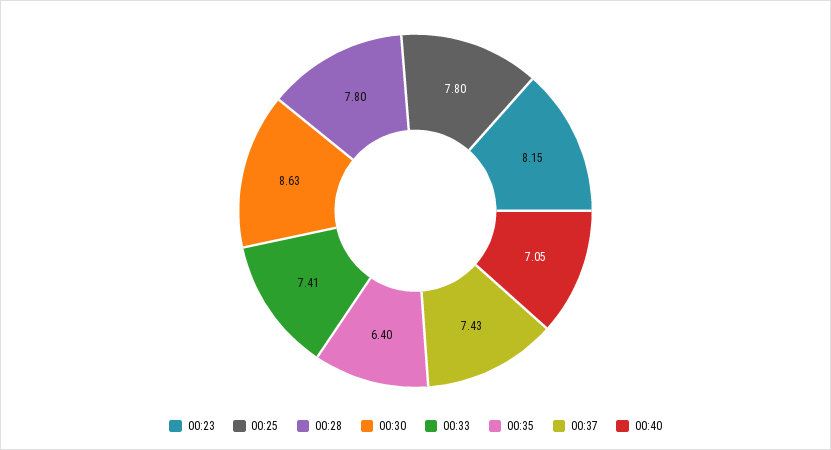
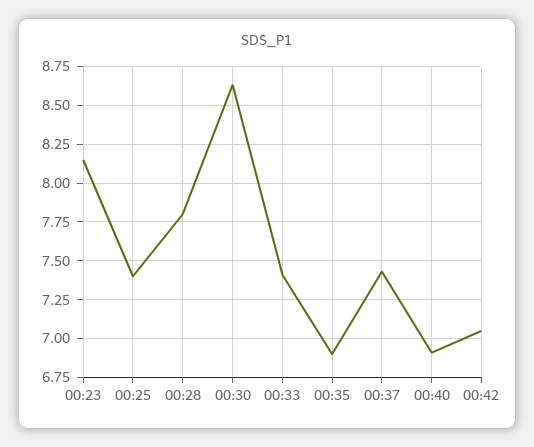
00:25: 7.8 -> 7.4
00:35: 6.4 -> 6.9
00:40: 7.05 -> 6.9
00:42: none -> 7.05

